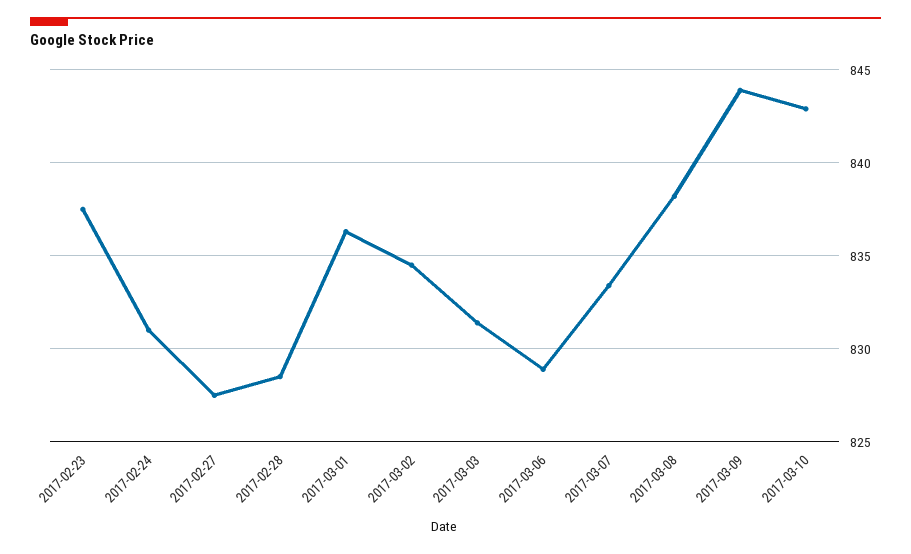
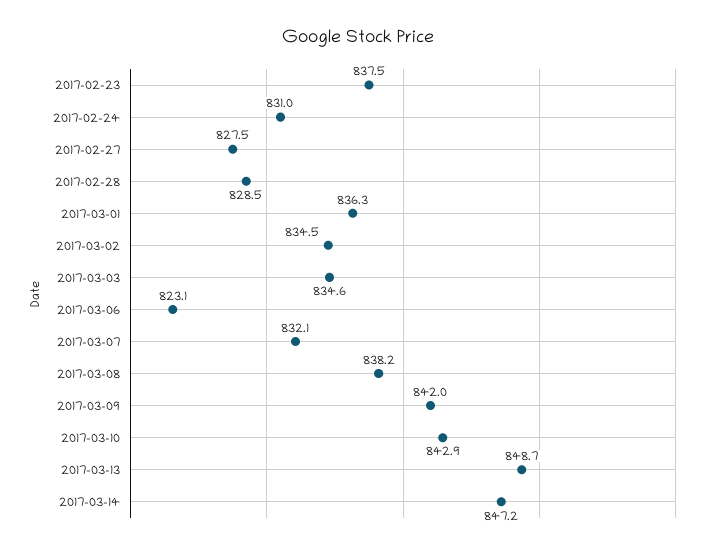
2017-03-03: 831.5 -> 834.6
2017-03-06: 829 -> 823.1
2017-03-07: 833.5 -> 832.1
2017-03-09: 844 -> 842
2017-03-13: none -> 848.7
2017-03-14: none -> 847.2

